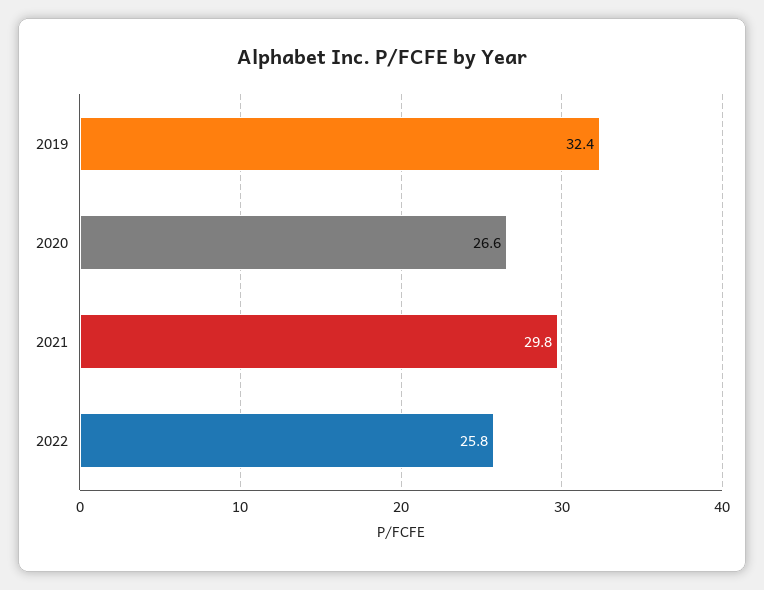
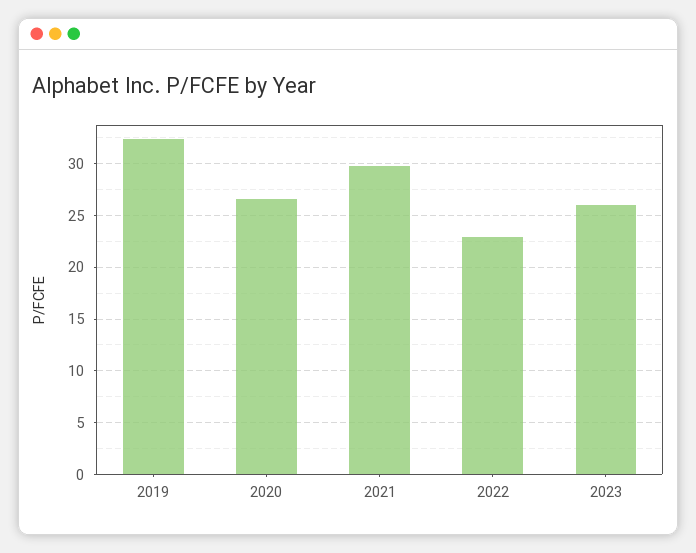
2022: 25.8 -> 23
2023: none -> 26

